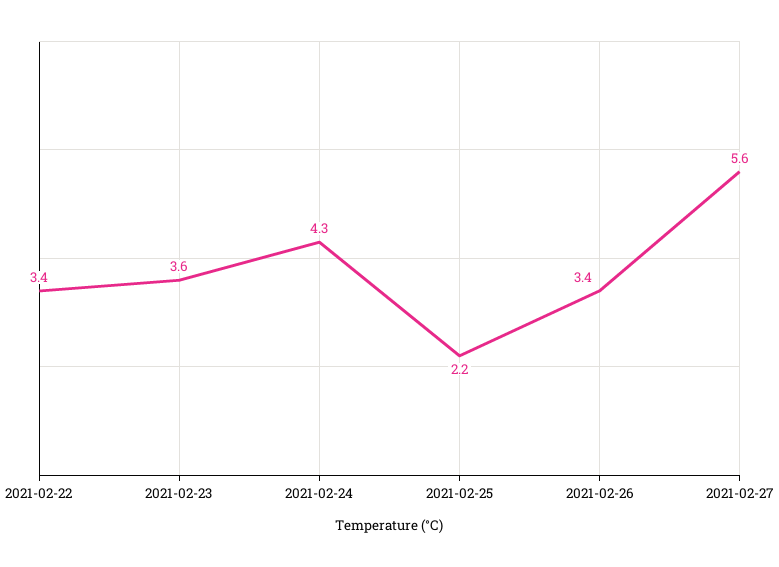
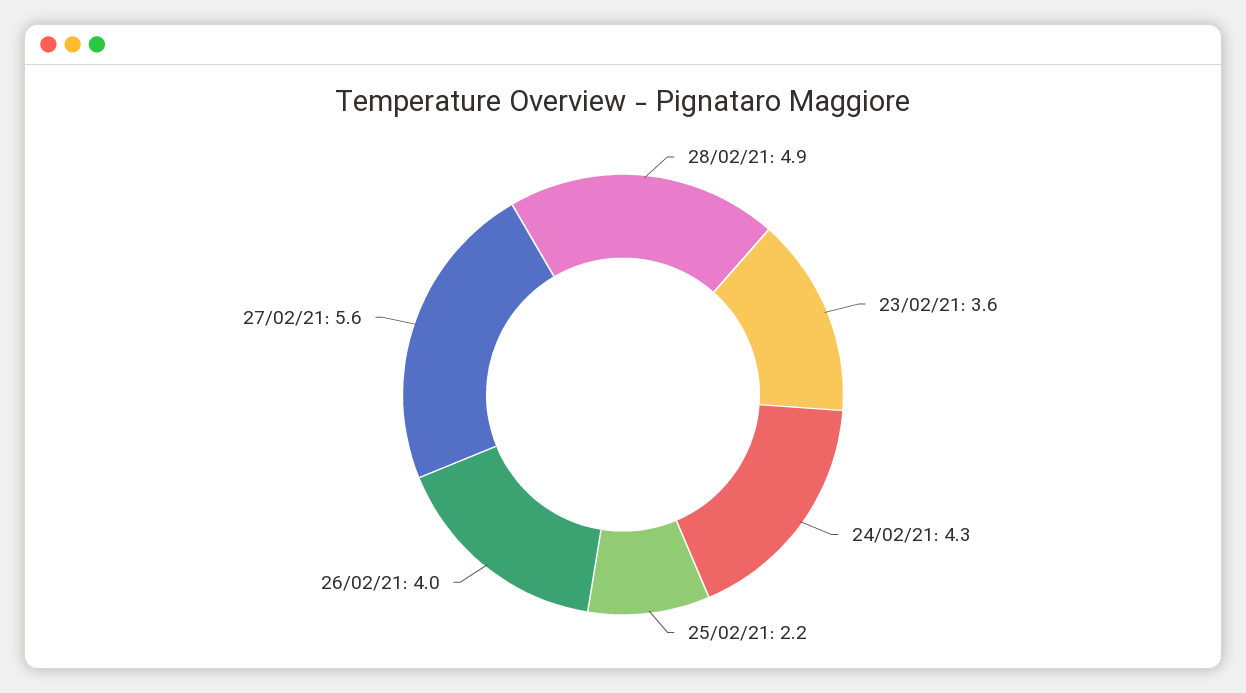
2021-02-22: 3.4 -> none
2021-02-26: 3.4 -> 4
28/02/21: none -> 4.9

